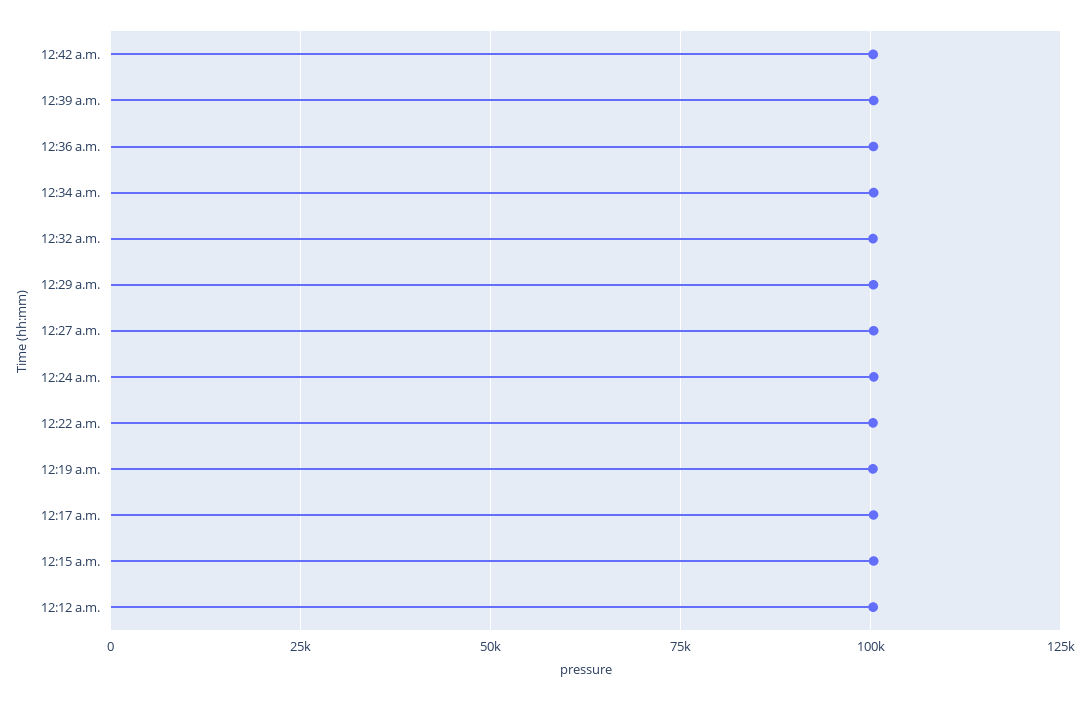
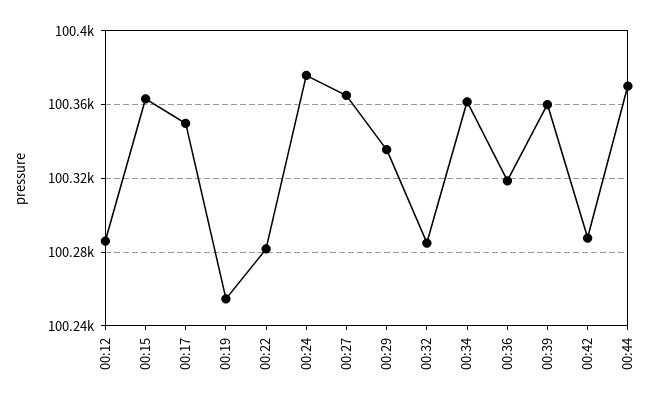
00:44: none -> 100370

